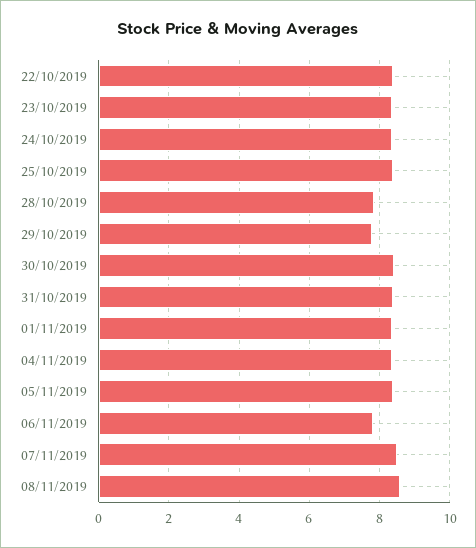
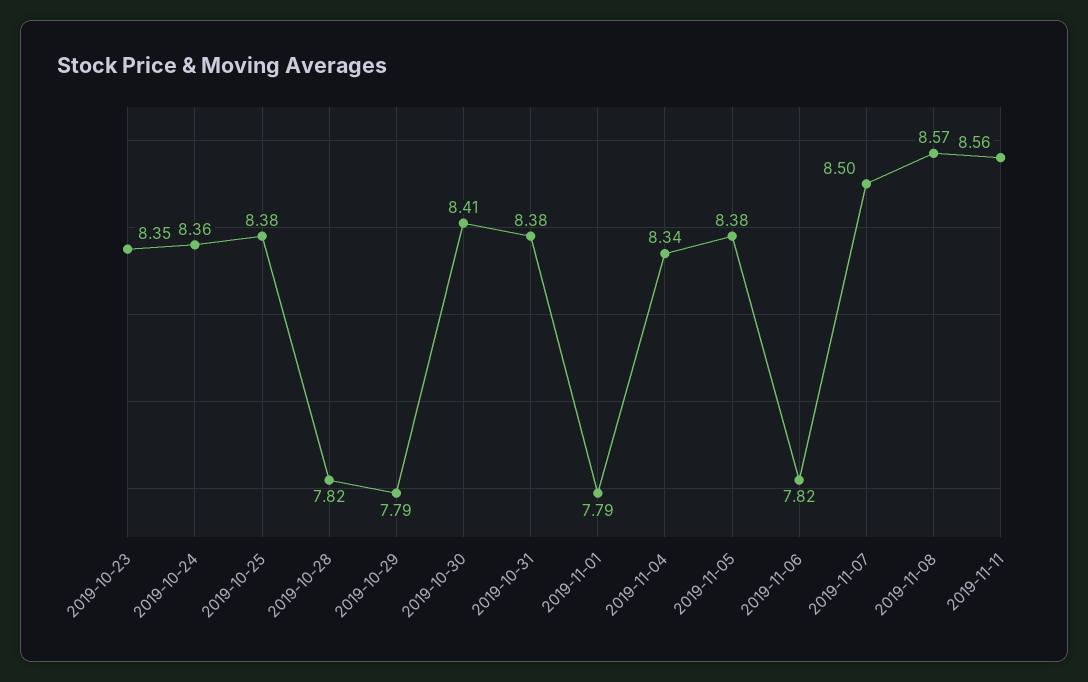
22/10/2019: 8.4 -> none
01/11/2019: 8.4 -> 7.79
2019-11-11: none -> 8.56

